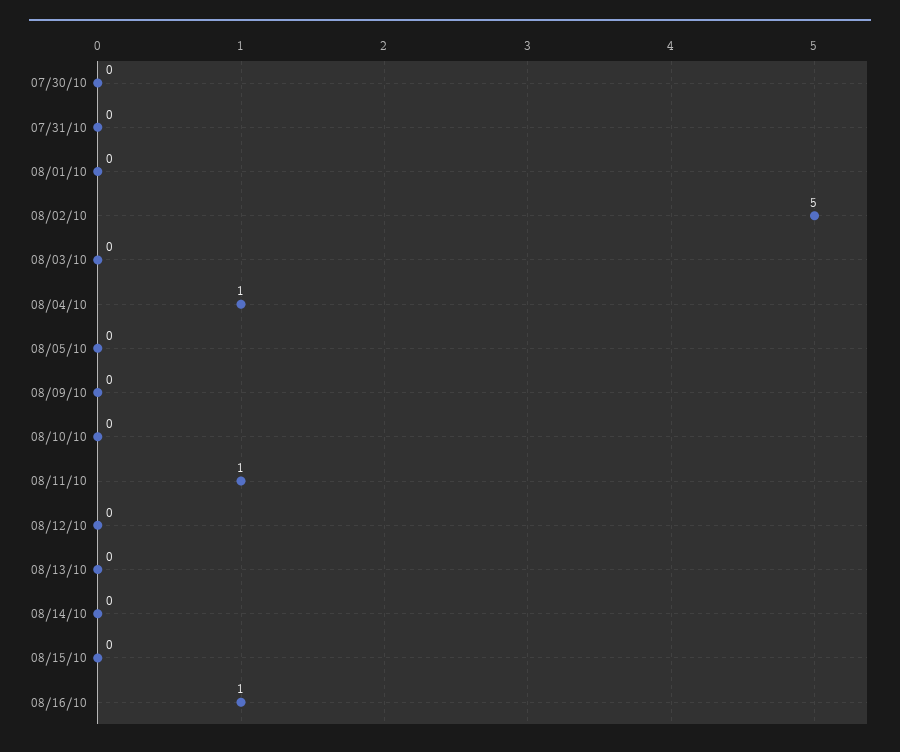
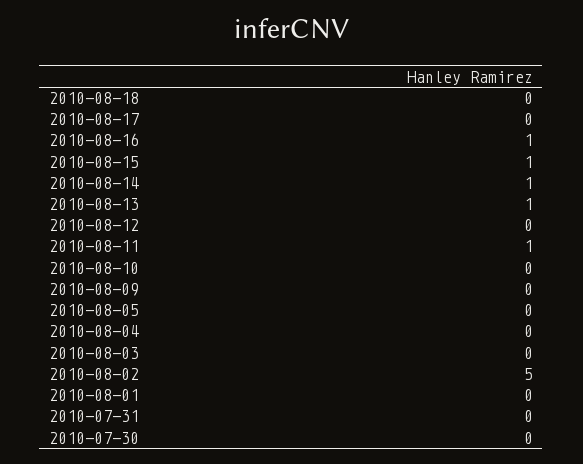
08/04/10: 1 -> 0
08/13/10: 0 -> 1
08/14/10: 0 -> 1
08/15/10: 0 -> 1
2010-08-18: none -> 0
2010-08-17: none -> 0

